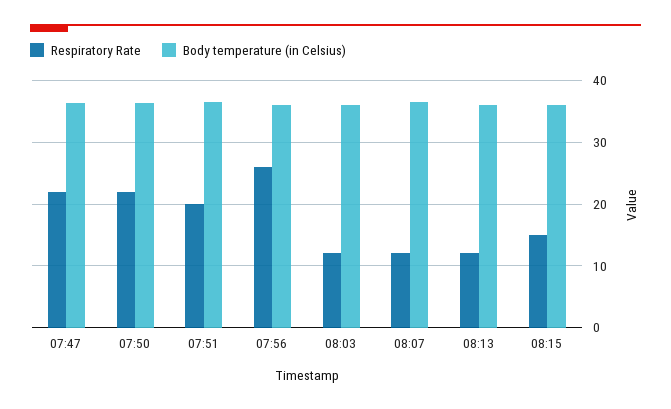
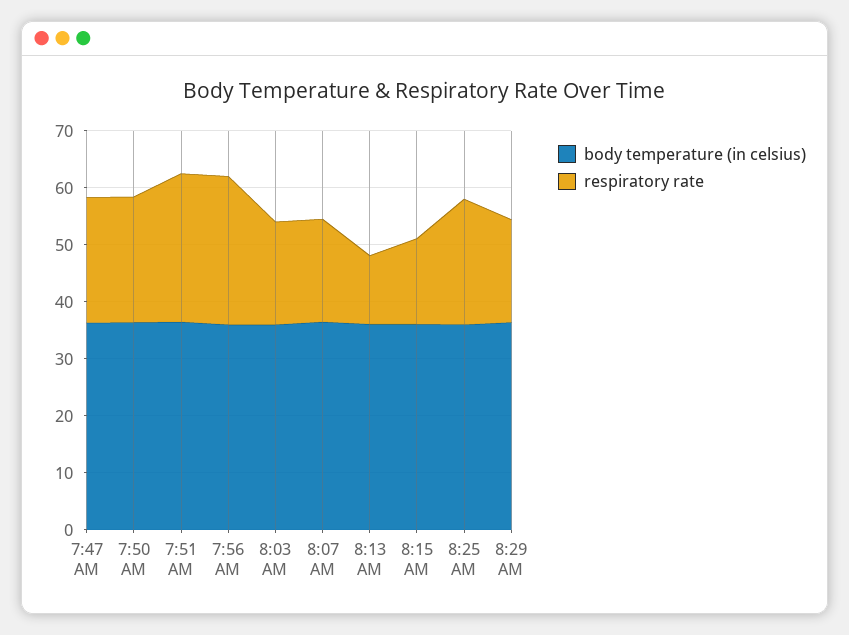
Respiratory Rate, 07:51: 20 -> 26
Respiratory Rate, 08:03: 12 -> 18
Respiratory Rate, 08:07: 12 -> 18
Body temperature (in Celsius), 8:25 AM: none -> 36
Respiratory Rate, 8:25 AM: none -> 22
Body temperature (in Celsius), 8:29 AM: none -> 36
Respiratory Rate, 8:29 AM: none -> 18

